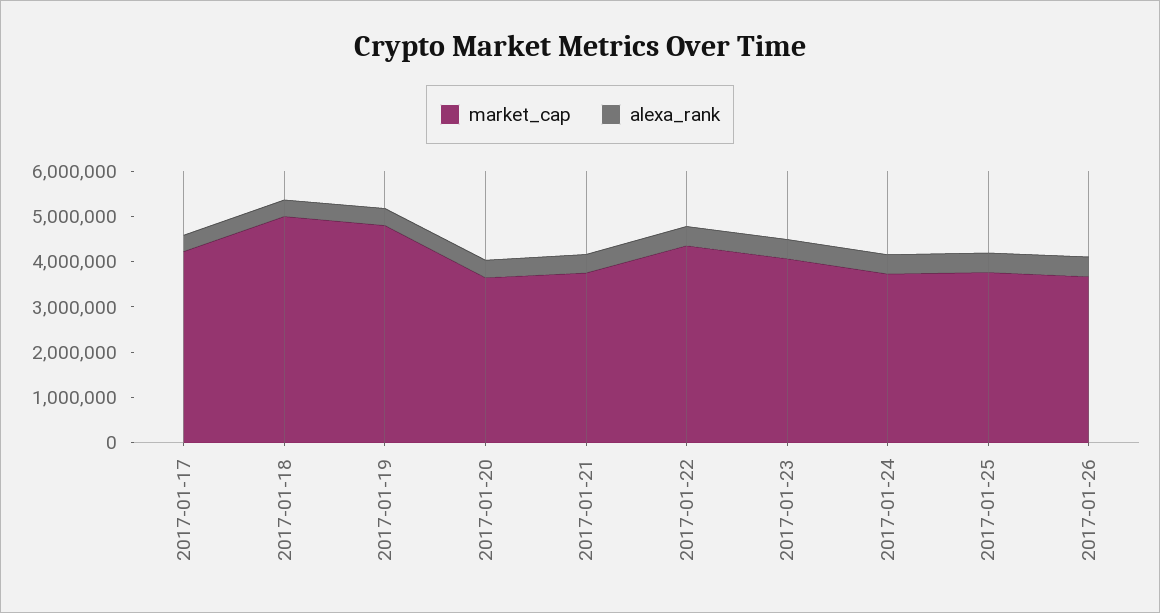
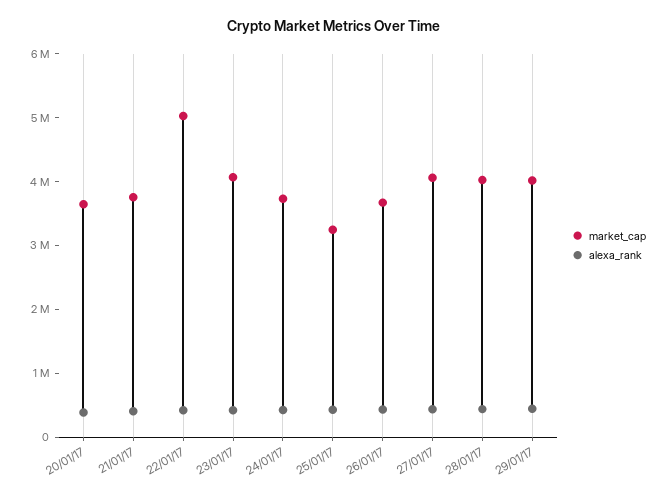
market_cap, 2017-01-17: 4200000 -> none
alexa_rank, 2017-01-17: 400000 -> none
market_cap, 2017-01-18: 5000000 -> none
alexa_rank, 2017-01-18: 400000 -> none
market_cap, 2017-01-19: 4800000 -> none
alexa_rank, 2017-01-19: 400000 -> none
market_cap, 2017-01-22: 4400000 -> 5000000
market_cap, 2017-01-25: 3800000 -> 3200000
market_cap, 27/01/17: none -> 4000000
alexa_rank, 27/01/17: none -> 400000
market_cap, 28/01/17: none -> 4000000
alexa_rank, 28/01/17: none -> 400000
market_cap, 29/01/17: none -> 4000000
alexa_rank, 29/01/17: none -> 400000

